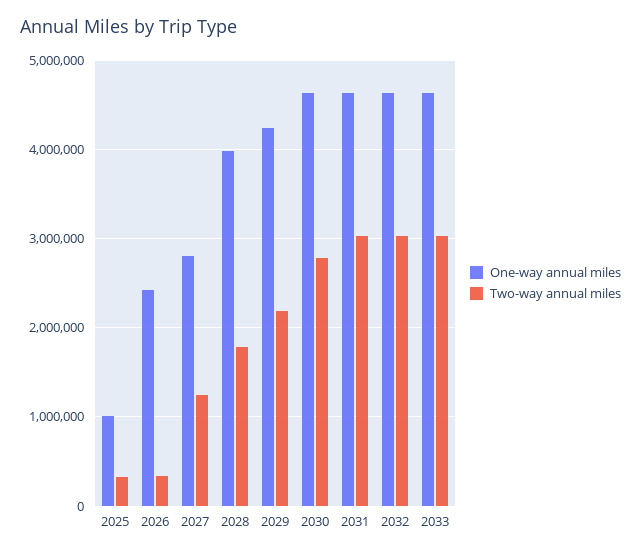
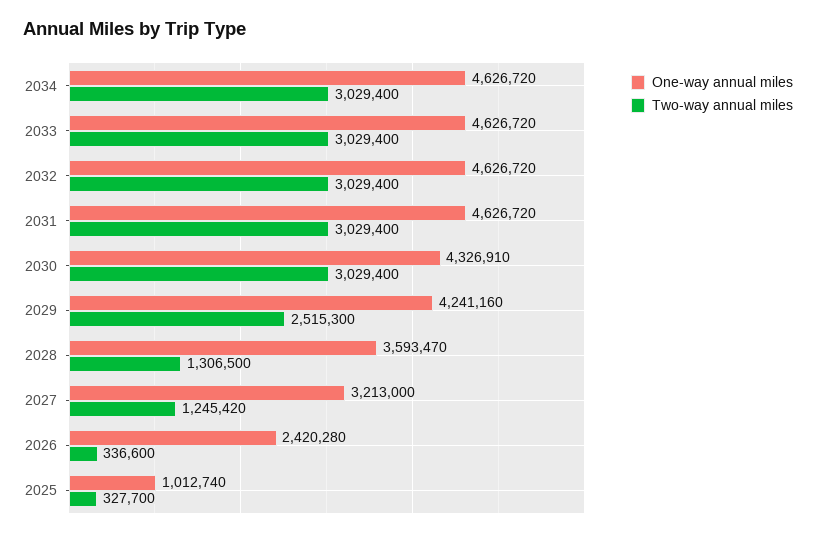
One-way annual miles, 2027: 2800000 -> 3213000
One-way annual miles, 2028: 4000000 -> 3593470
Two-way annual miles, 2028: 1800000 -> 1306500
Two-way annual miles, 2029: 2200000 -> 2515300
One-way annual miles, 2030: 4600000 -> 4326910
Two-way annual miles, 2030: 2800000 -> 3029400
One-way annual miles, 2034: none -> 4626720
Two-way annual miles, 2034: none -> 3029400

